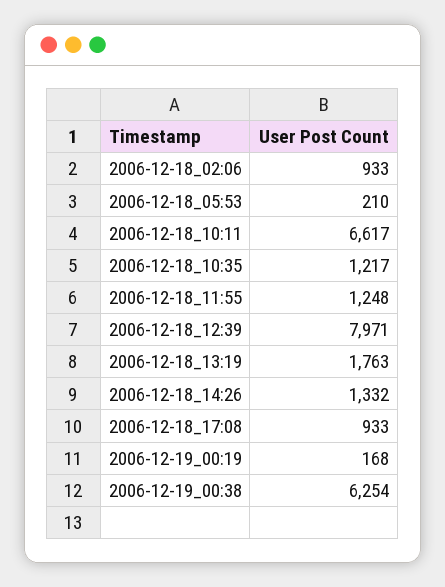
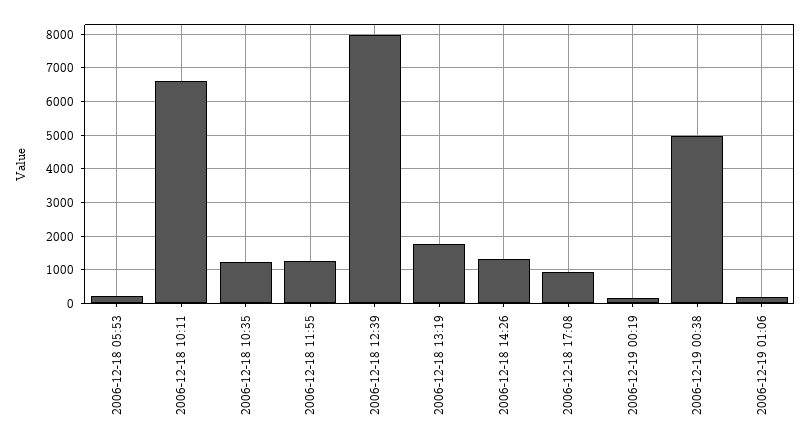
2006-12-18_02:06: 933 -> none
2006-12-19_00:38: 6254 -> 5000
2006-12-19 01:06: none -> 200

